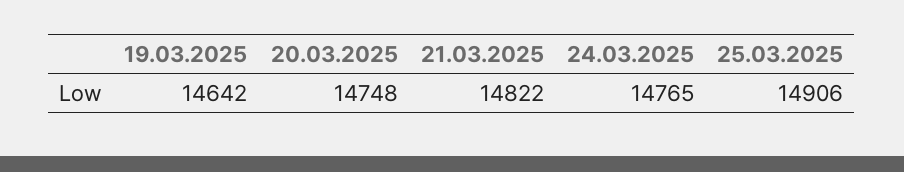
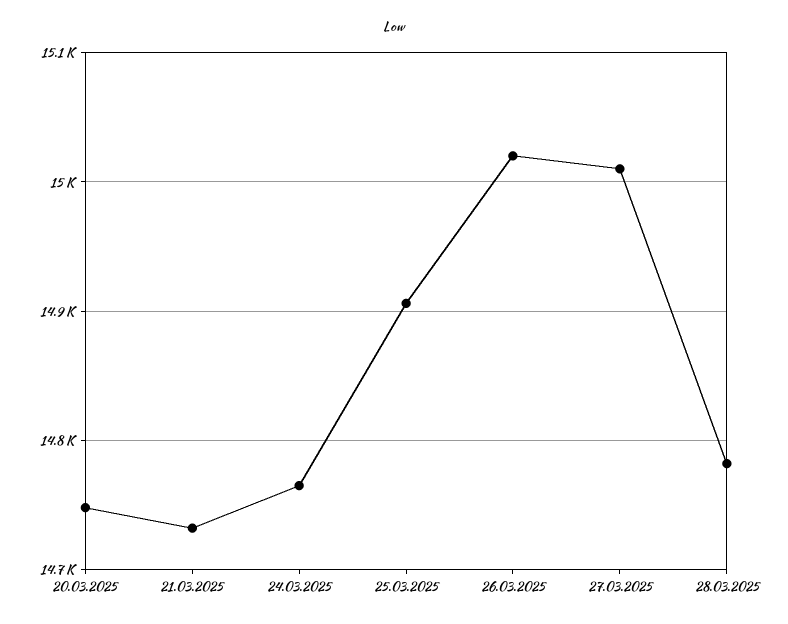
19.03.2025: 14642 -> none
21.03.2025: 14822 -> 14730
26.03.2025: none -> 15020
27.03.2025: none -> 15010
28.03.2025: none -> 14780

